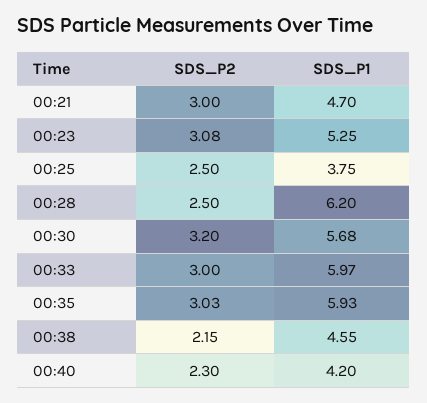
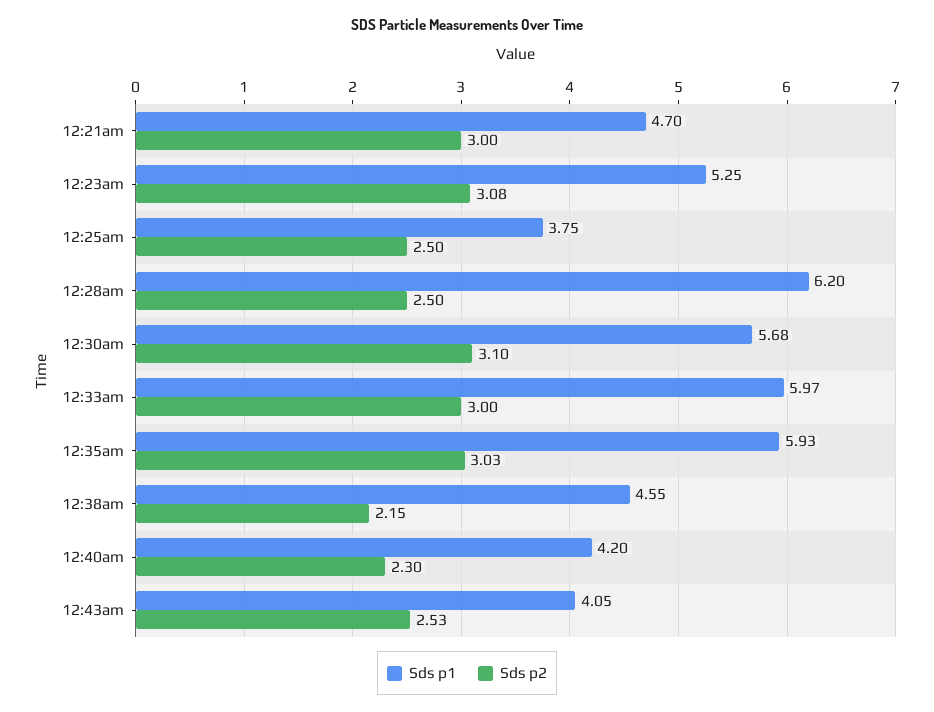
SDS_P2, 00:30: 3.2 -> 3.1
SDS_P1, 12:43am: none -> 4.05
SDS_P2, 12:43am: none -> 2.53

